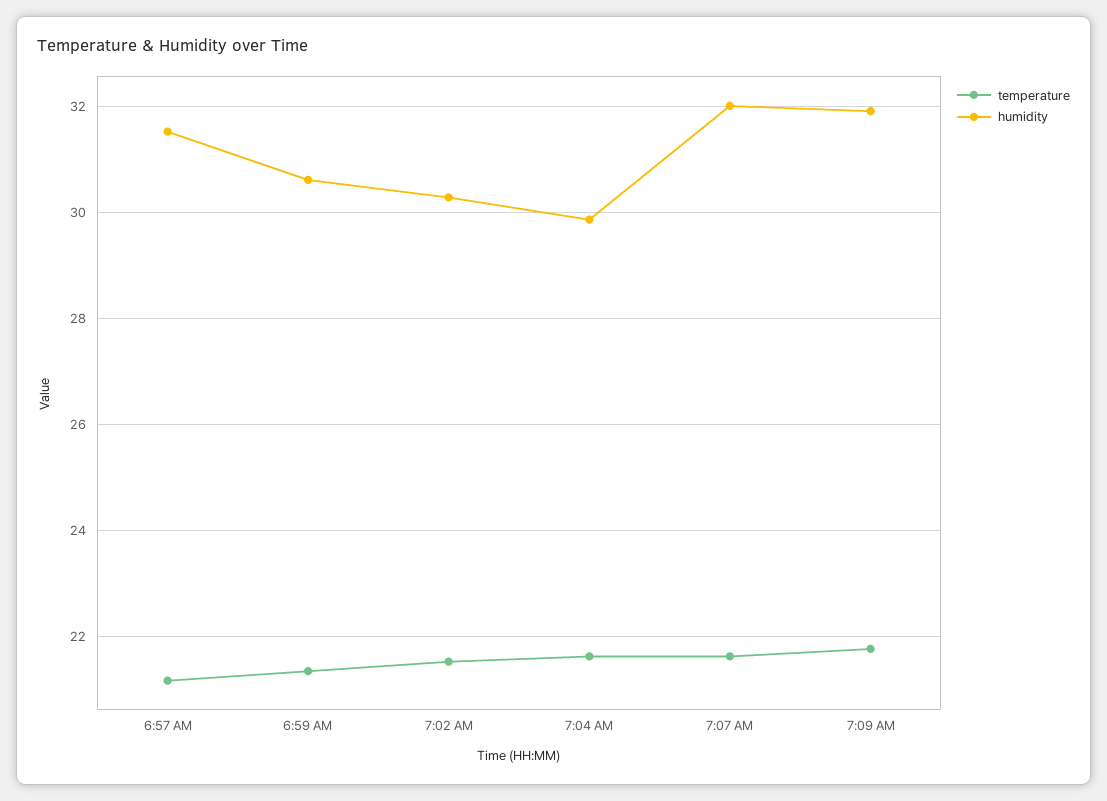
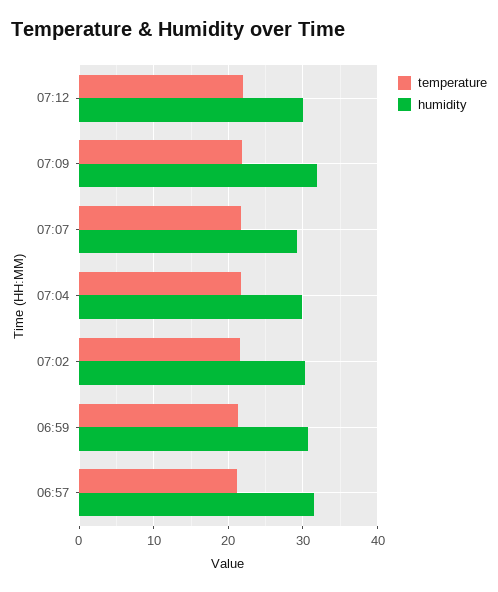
humidity, 7:07 AM: 32 -> 29
temperature, 07:12: none -> 22
humidity, 07:12: none -> 30

